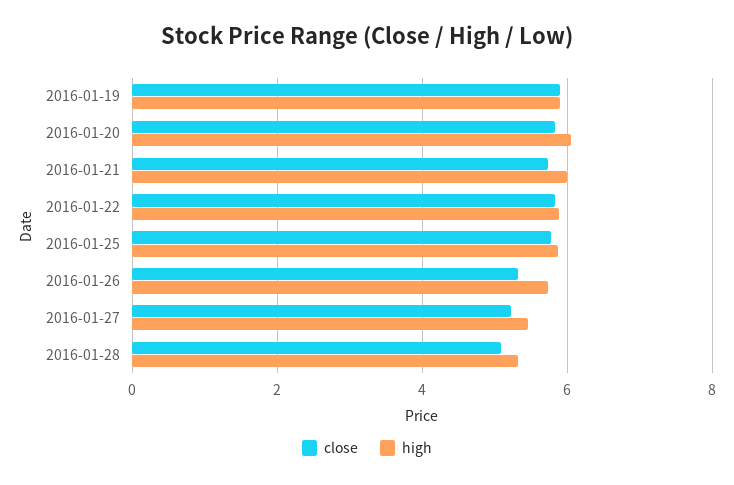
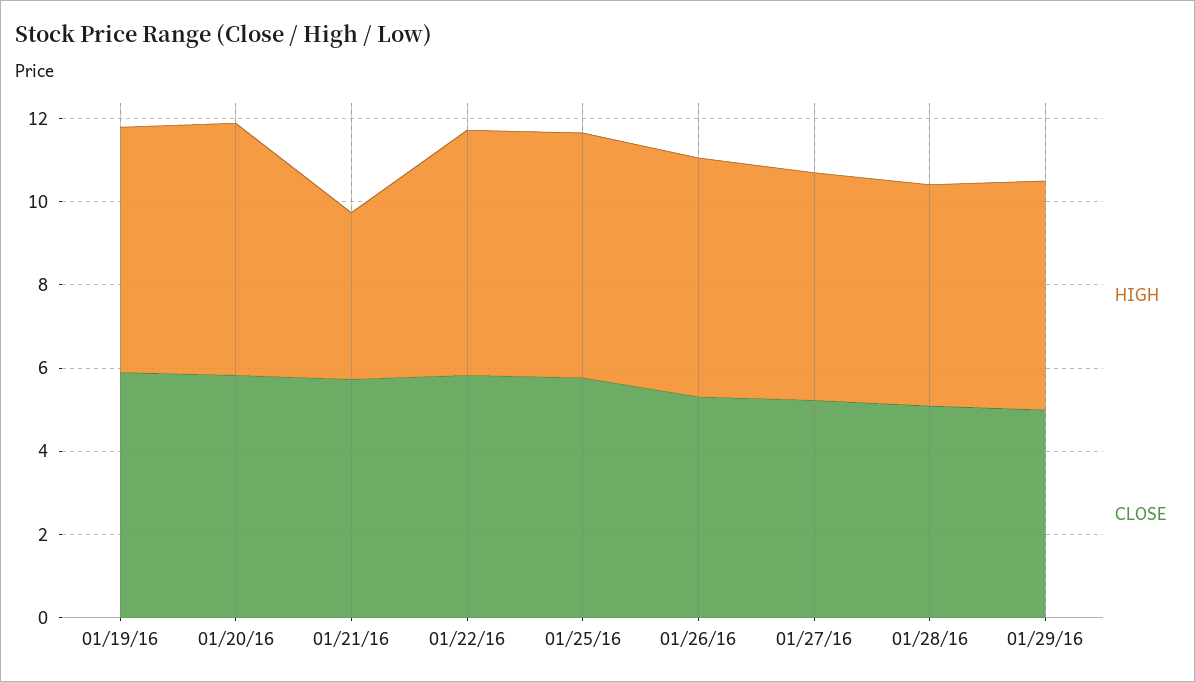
high, 2016-01-21: 6 -> 4
high, 01/29/16: none -> 5.5
close, 01/29/16: none -> 5

